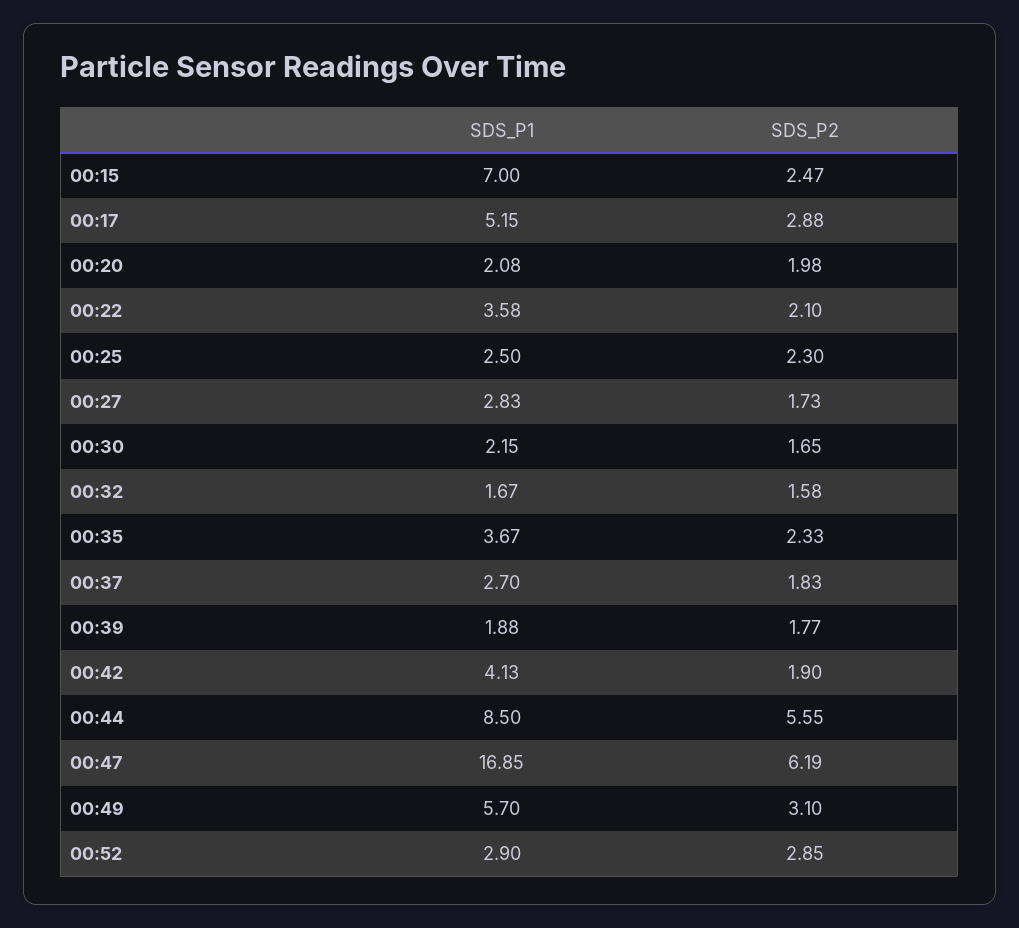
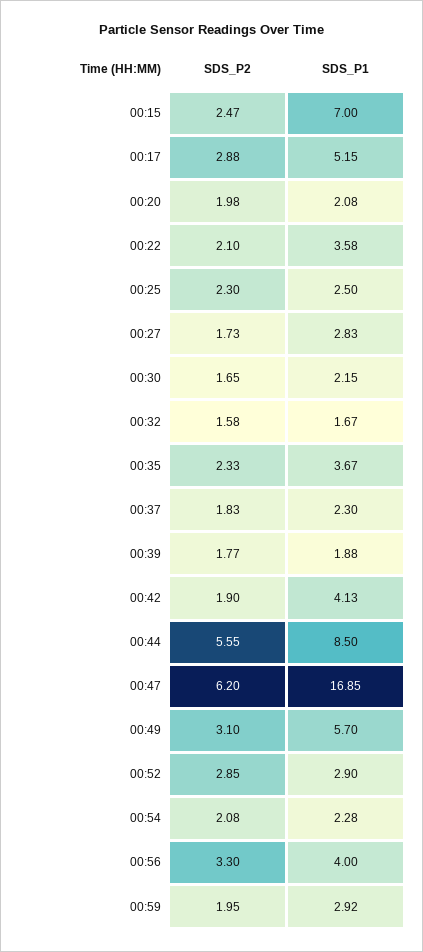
SDS_P1, 00:37: 2.7 -> 2.3
SDS_P2, 00:47: 6.19 -> 6.2
SDS_P2, 00:54: none -> 2.08
SDS_P1, 00:54: none -> 2.28
SDS_P2, 00:56: none -> 3.3
SDS_P1, 00:56: none -> 4
SDS_P2, 00:59: none -> 1.95
SDS_P1, 00:59: none -> 2.92

